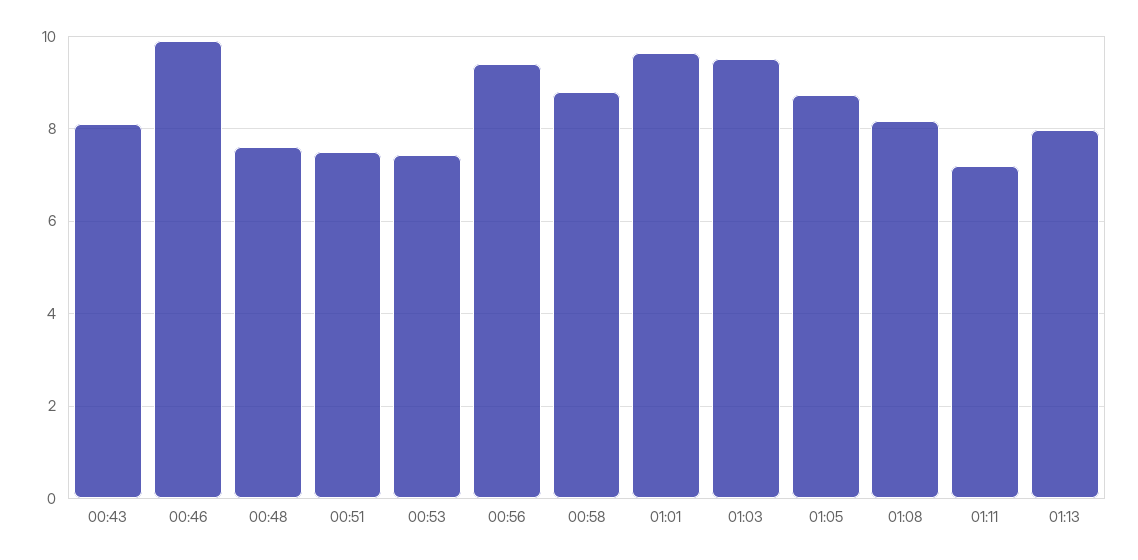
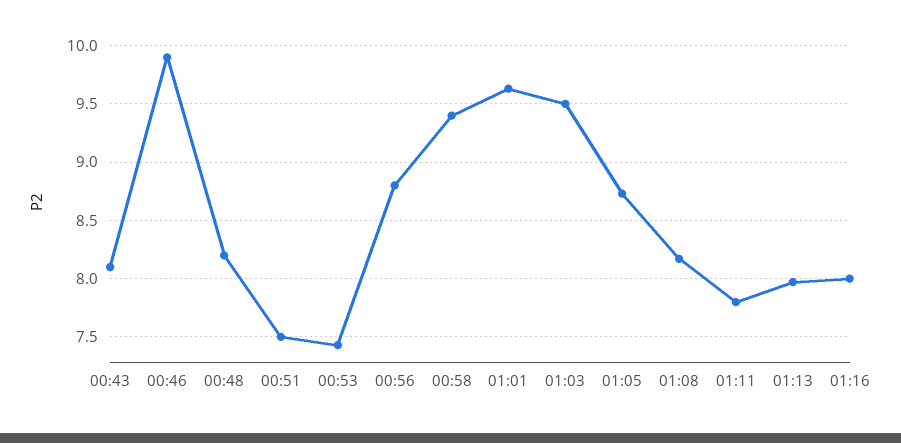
00:48: 7.6 -> 8.2
00:56: 9.4 -> 8.8
00:58: 8.8 -> 9.4
01:11: 7.2 -> 7.8
01:16: none -> 8

